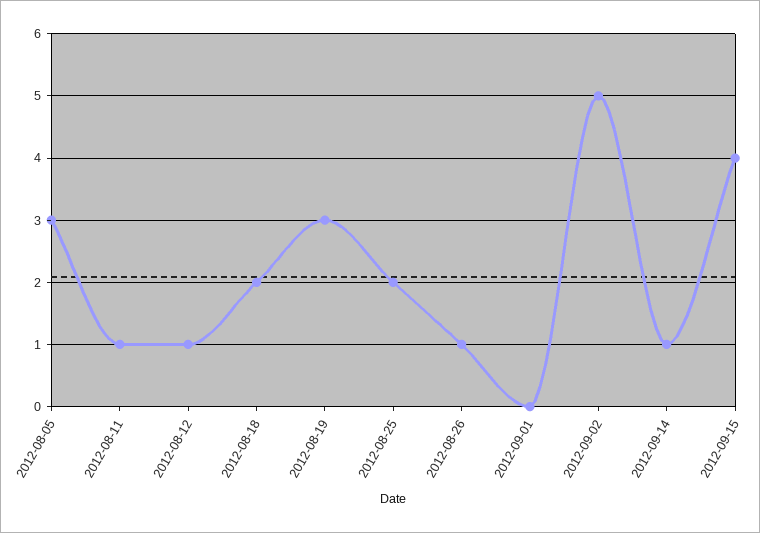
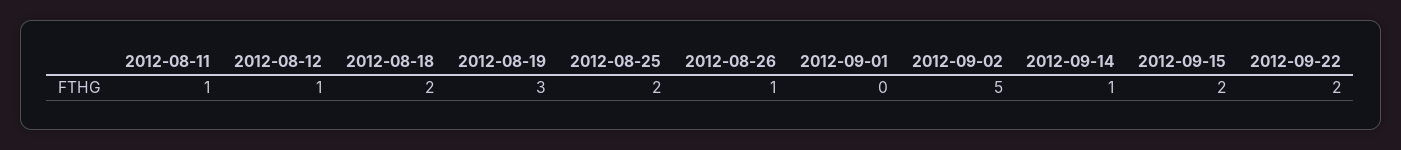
2012-08-05: 3 -> none
2012-09-15: 4 -> 2
2012-09-22: none -> 2

